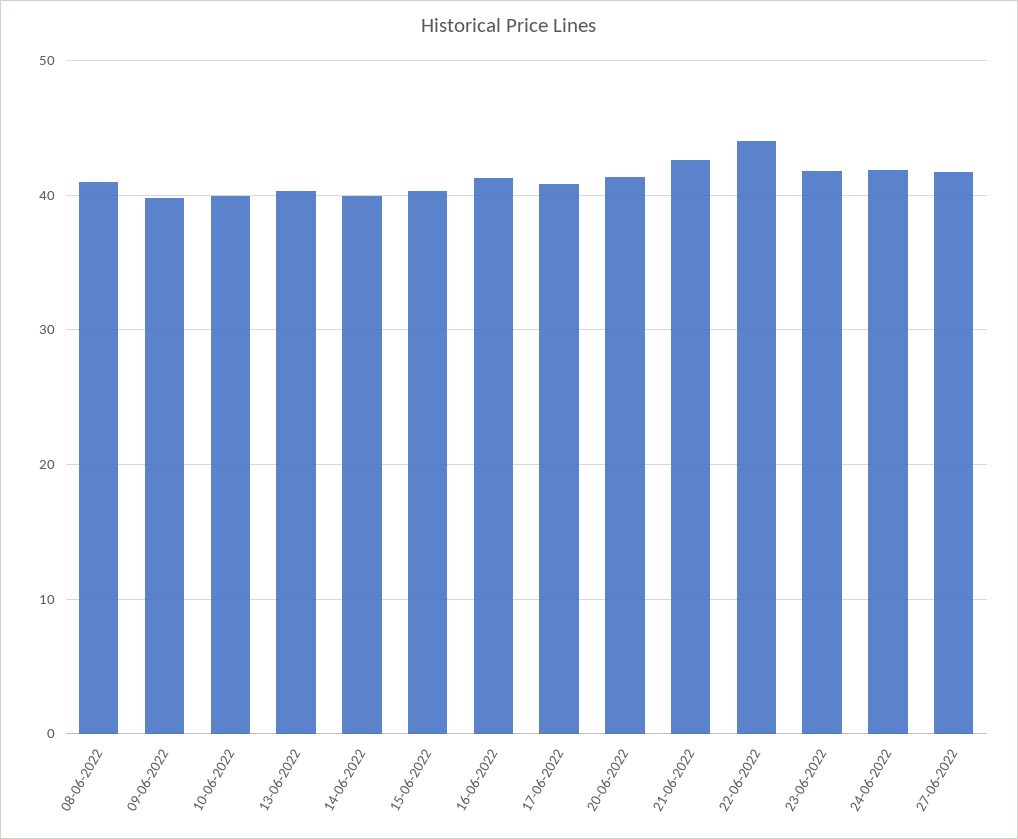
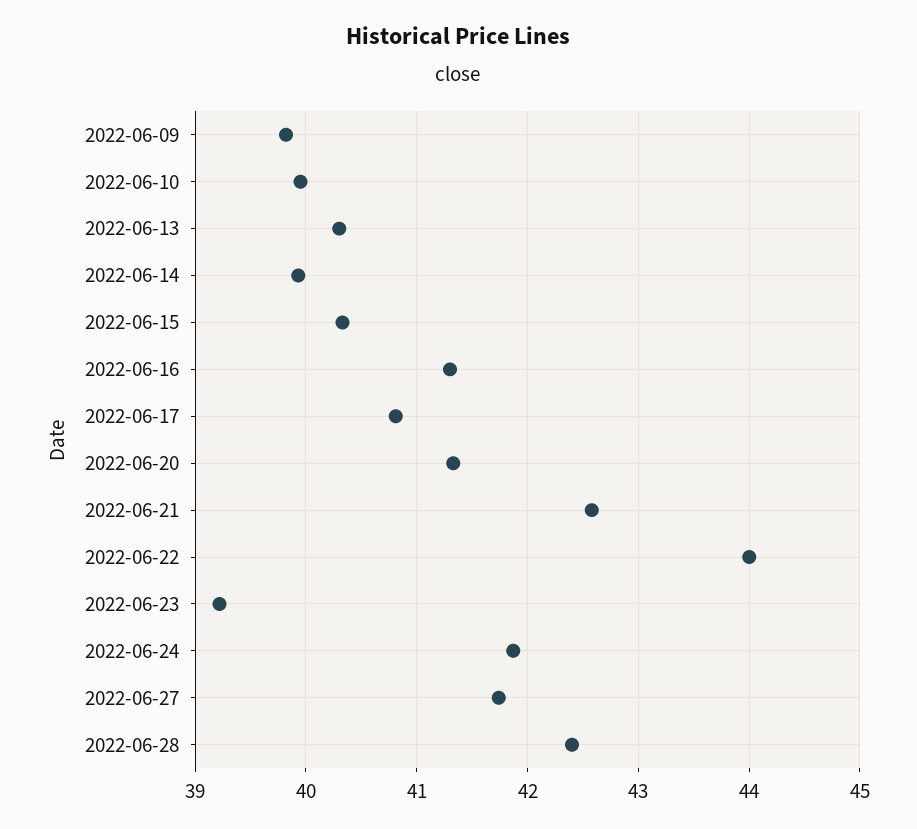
08-06-2022: 41 -> none
23-06-2022: 42 -> 39.2
2022-06-28: none -> 42.4

